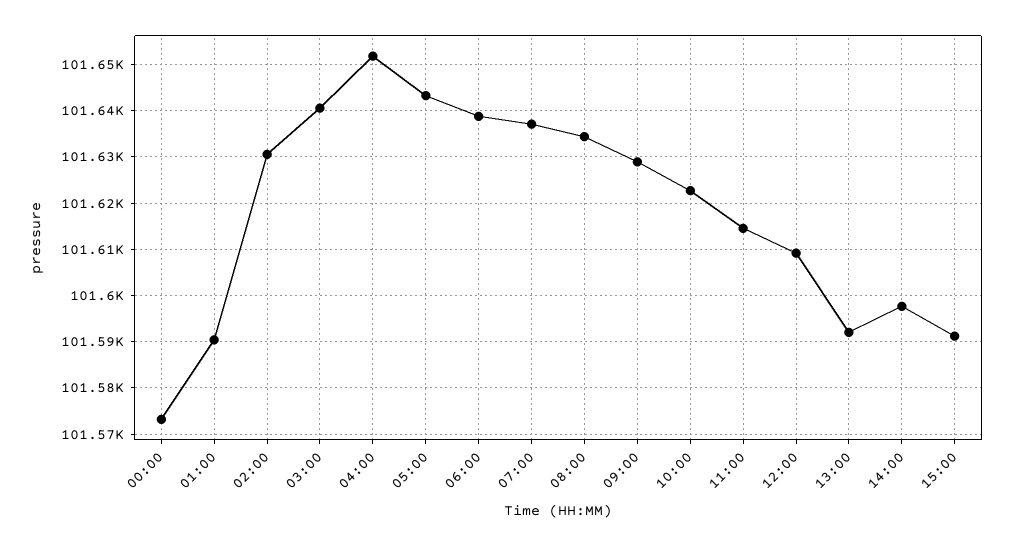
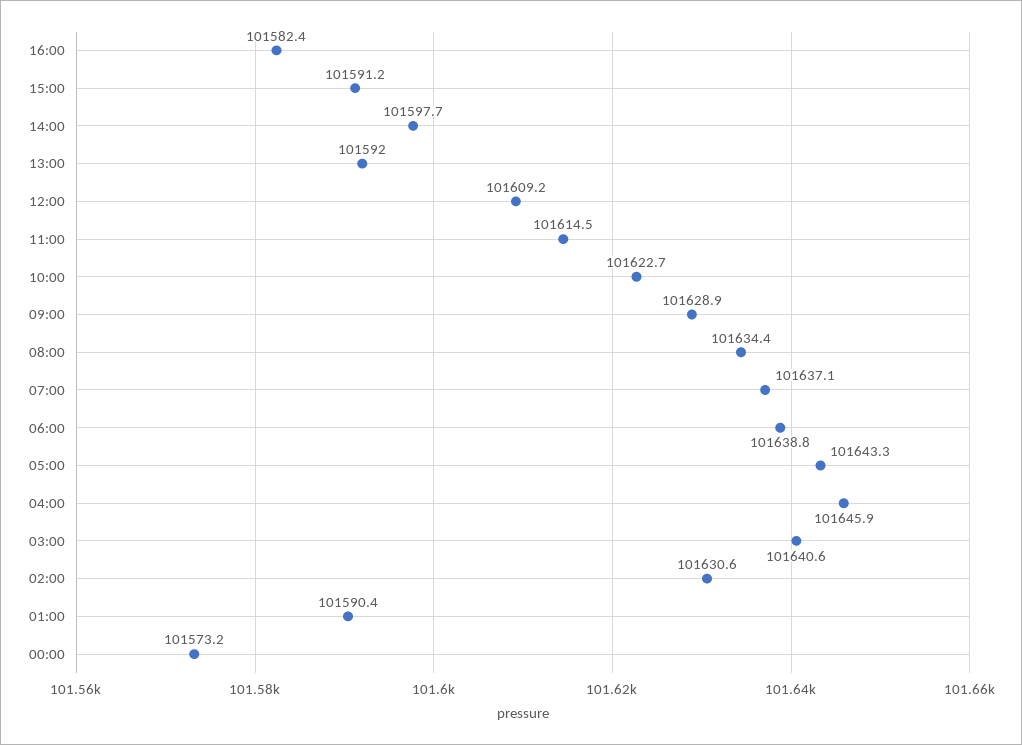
04:00: 101652 -> 101645.9
16:00: none -> 101582.4

